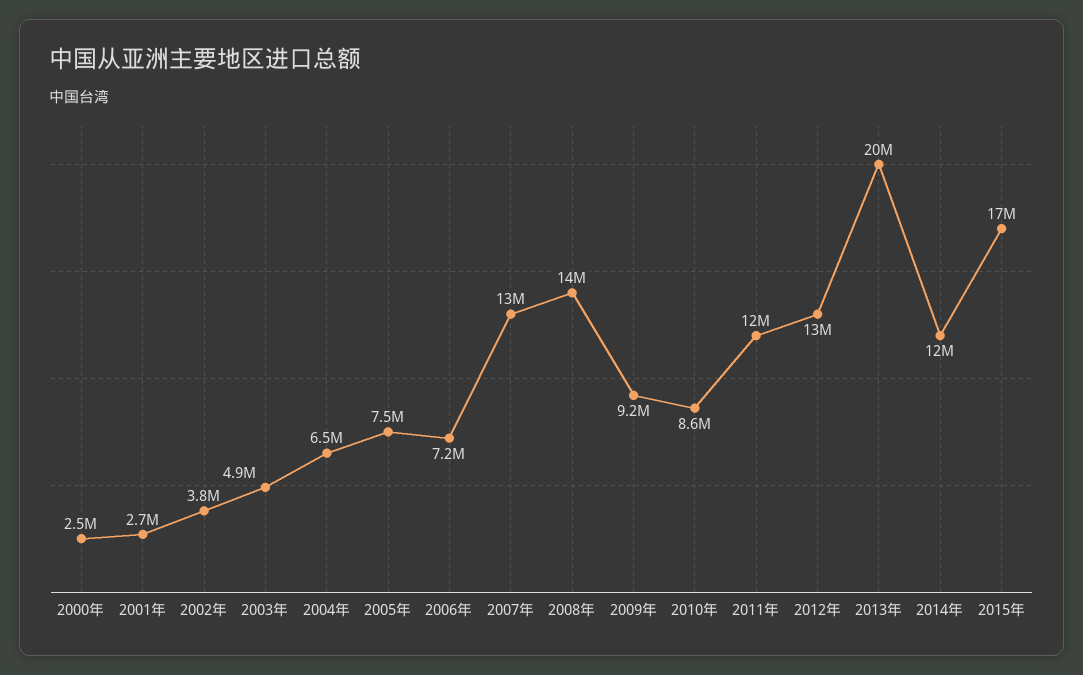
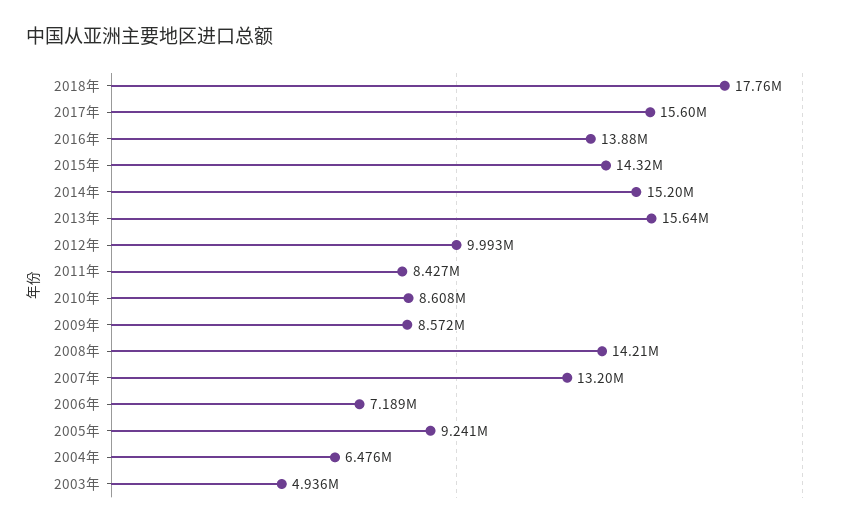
2000年: 2500000 -> none
2001年: 2700000 -> none
2002年: 3800000 -> none
2005年: 7500000 -> 9241000
2009年: 9200000 -> 8572000
2011年: 12000000 -> 8427000
2012年: 13000000 -> 9993000
2013年: 20000000 -> 15640000
2014年: 12000000 -> 15200000
2015年: 17000000 -> 14320000
2018年: none -> 17760000
2017年: none -> 15600000
2016年: none -> 13880000

